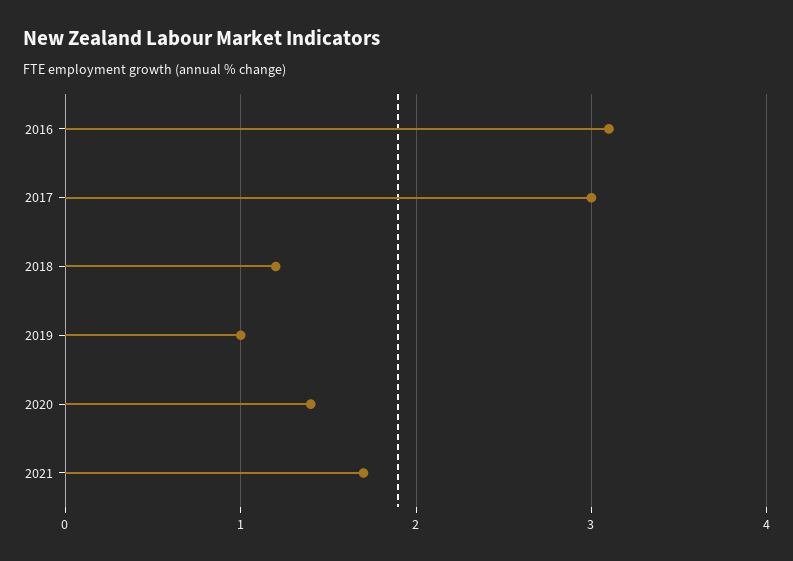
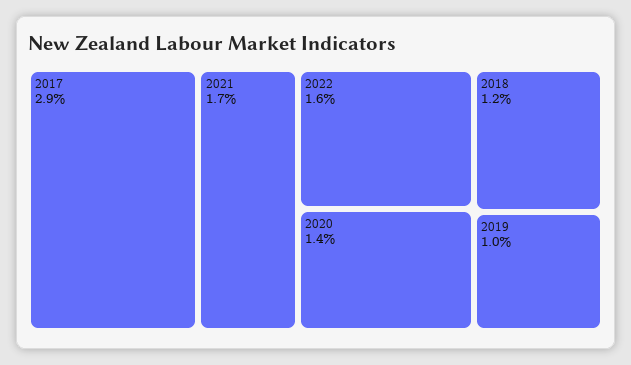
2016: 3.1 -> none
2017: 3 -> 2.9
2022: none -> 1.6

